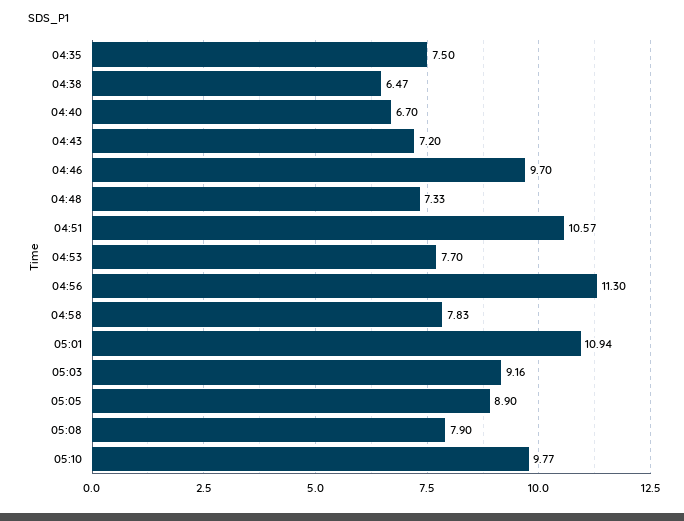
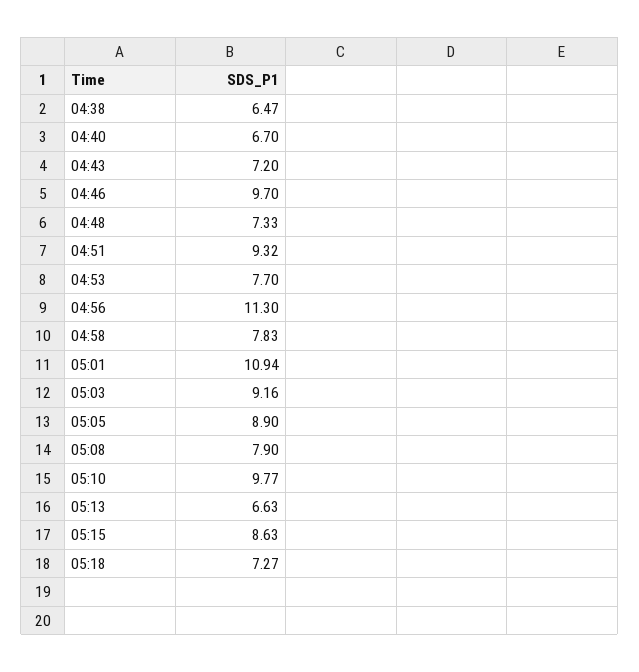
04:35: 7.5 -> none
04:51: 10.57 -> 9.32
05:13: none -> 6.63
05:15: none -> 8.63
05:18: none -> 7.27

